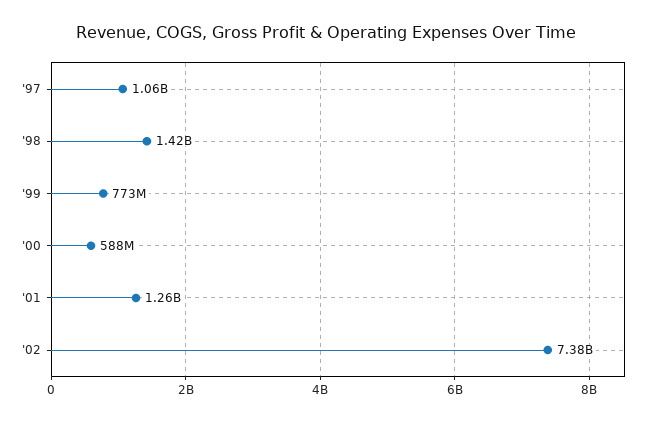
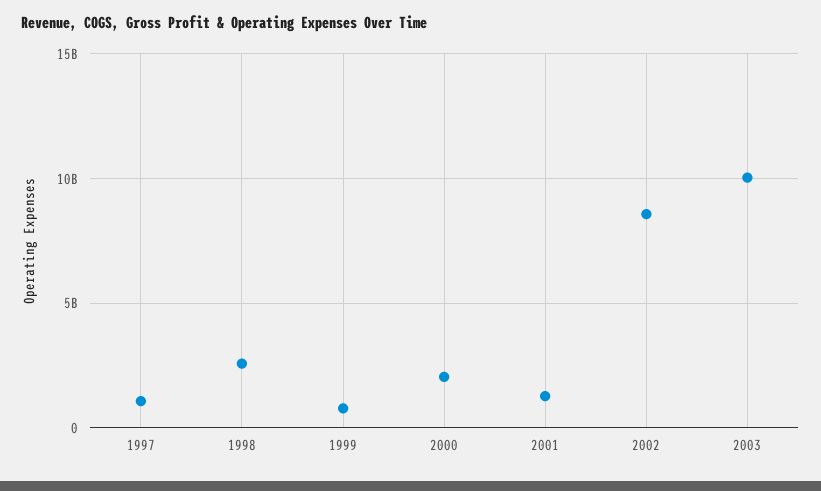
'98: 1420000000 -> 2500000000
'00: 588000000 -> 2000000000
'02: 7380000000 -> 8500000000
2003: none -> 10000000000

